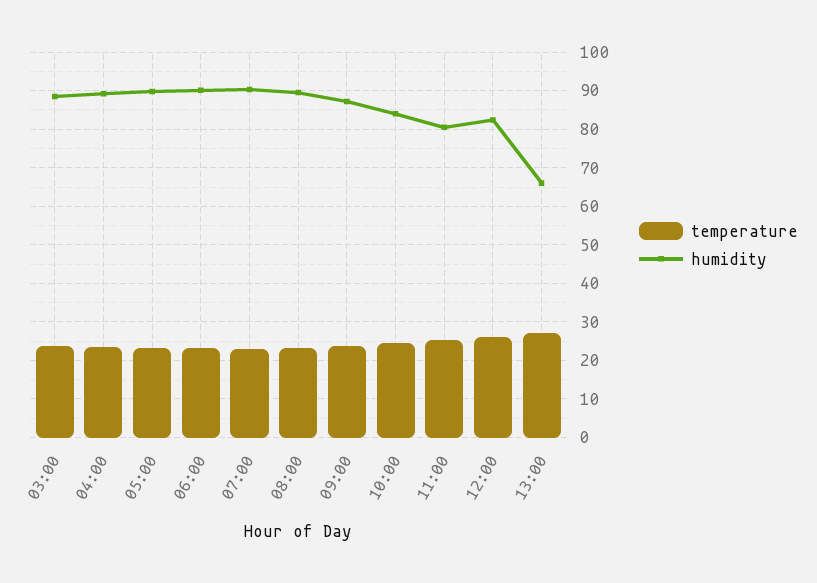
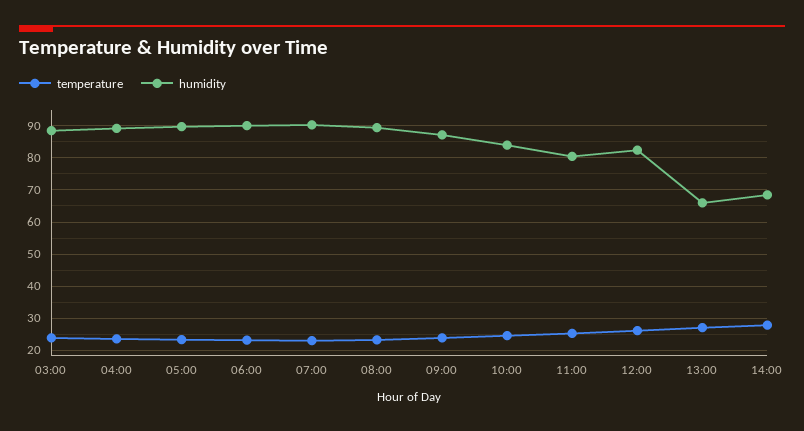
temperature, 14:00: none -> 28
humidity, 14:00: none -> 68

